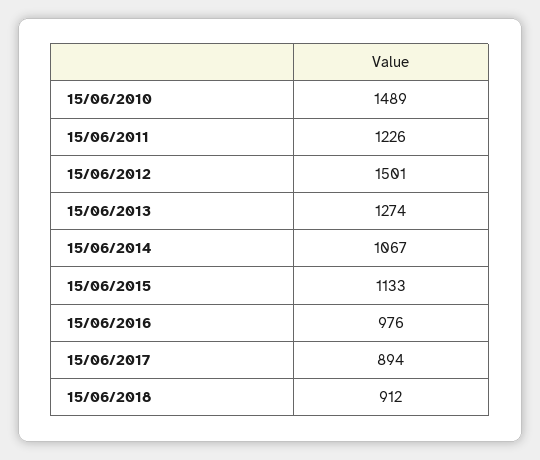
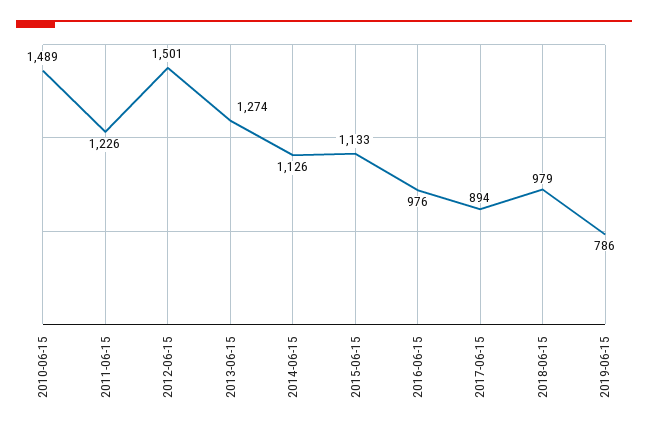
15/06/2014: 1067 -> 1126
15/06/2018: 912 -> 979
2019-06-15: none -> 786

